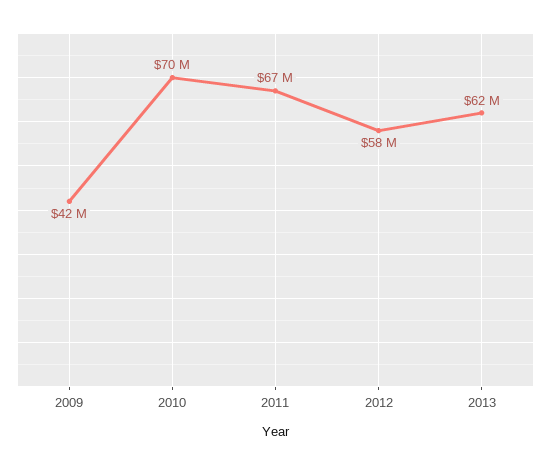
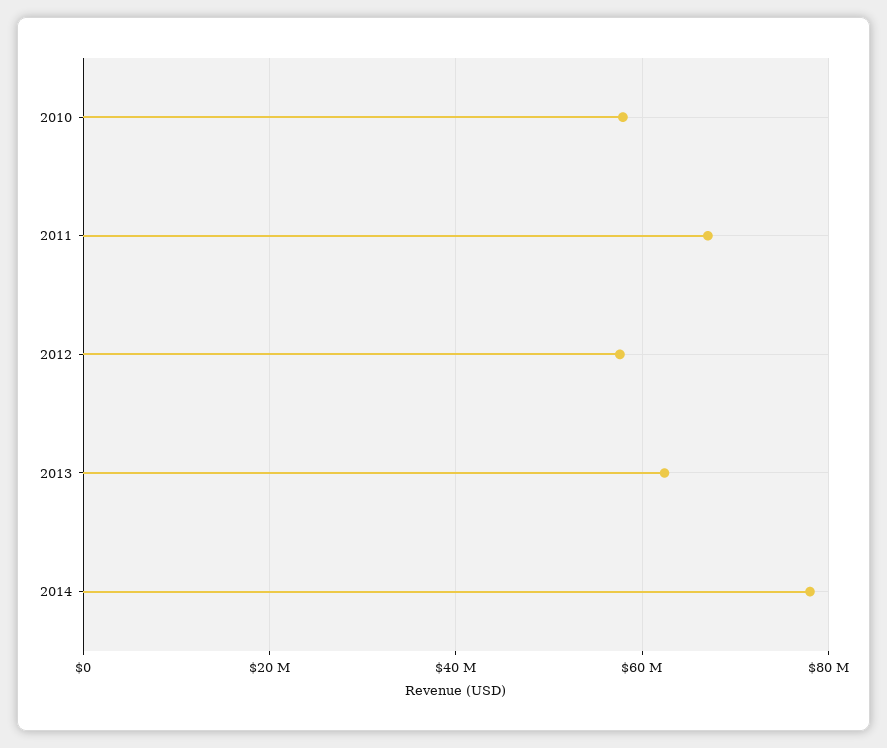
2009: 42000000 -> none
2010: 70000000 -> 58000000
2014: none -> 78000000

